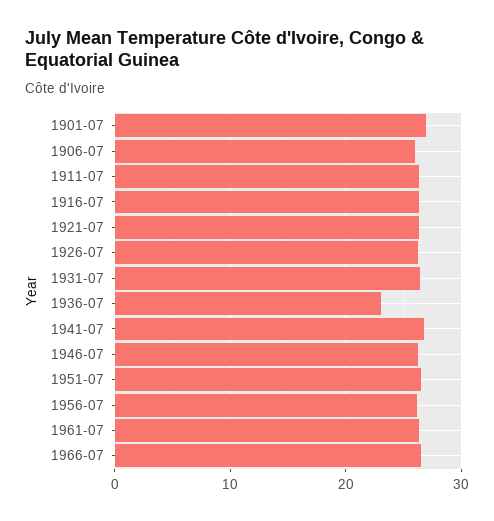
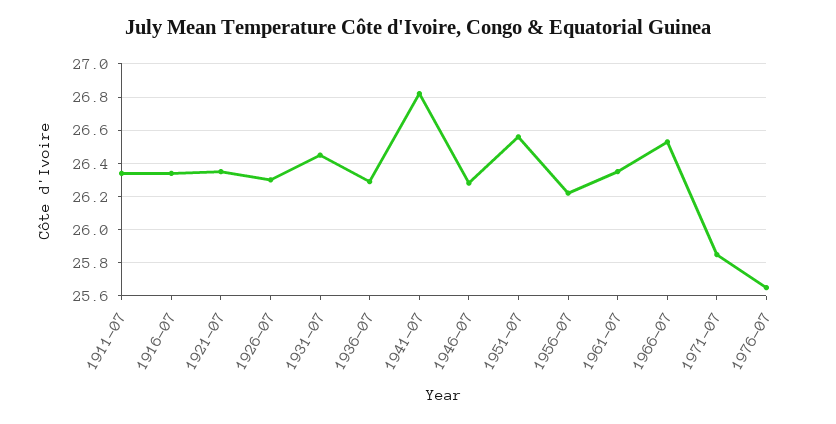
1901-07: 27 -> none
1906-07: 26 -> none
1936-07: 23 -> 26.3
1971-07: none -> 25.85
1976-07: none -> 25.65

